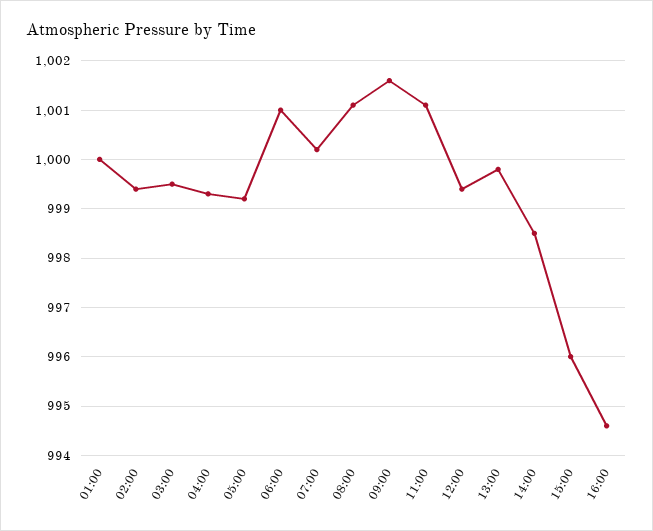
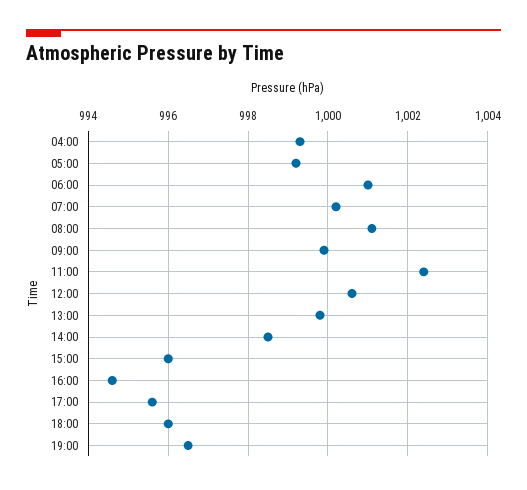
01:00: 1000 -> none
02:00: 999.5 -> none
03:00: 999.5 -> none
09:00: 1001.5 -> 1000
11:00: 1001 -> 1002.5
12:00: 999.5 -> 1000.5
17:00: none -> 995.5
18:00: none -> 996
19:00: none -> 996.5

